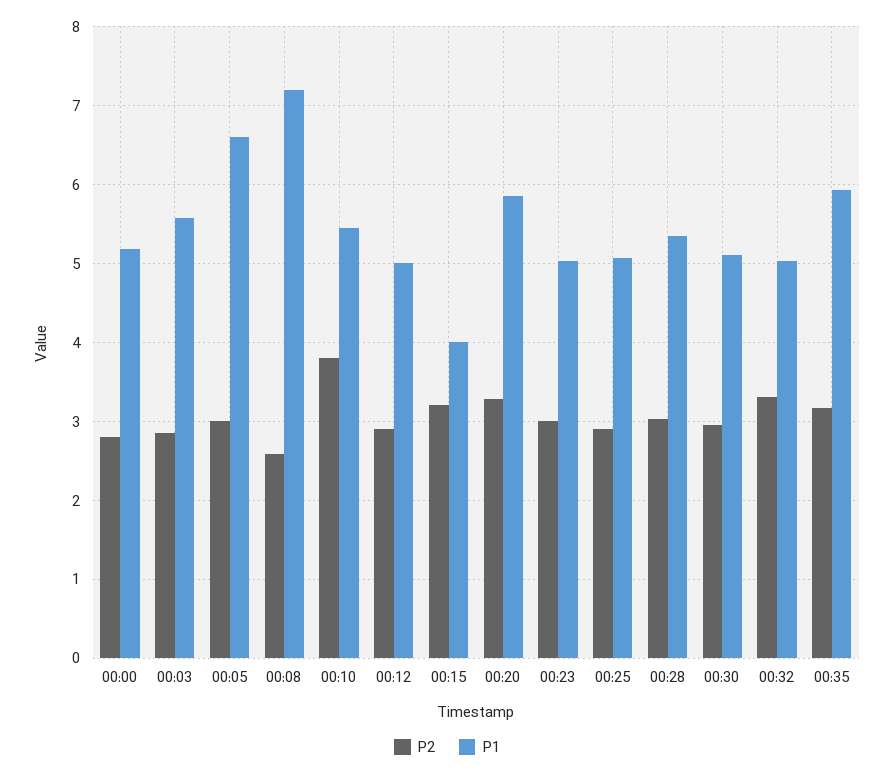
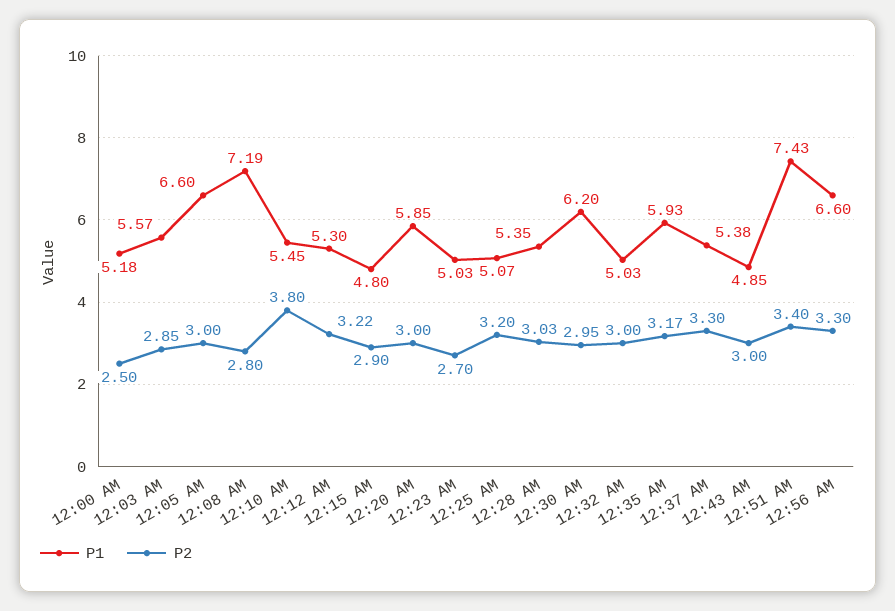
P2, 00:00: 2.8 -> 2.5
P2, 00:08: 2.6 -> 2.8
P2, 00:12: 2.9 -> 3.22
P1, 00:12: 5 -> 5.3
P2, 00:15: 3.2 -> 2.9
P1, 00:15: 4 -> 4.8
P2, 00:20: 3.3 -> 3
P2, 00:23: 3 -> 2.7
P2, 00:25: 2.9 -> 3.2
P1, 00:30: 5.1 -> 6.2
P2, 00:32: 3.3 -> 3
P1, 12:37 AM: none -> 5.38
P2, 12:37 AM: none -> 3.3
P1, 12:43 AM: none -> 4.85
P2, 12:43 AM: none -> 3
P1, 12:51 AM: none -> 7.43
P2, 12:51 AM: none -> 3.4
P1, 12:56 AM: none -> 6.6
P2, 12:56 AM: none -> 3.3

